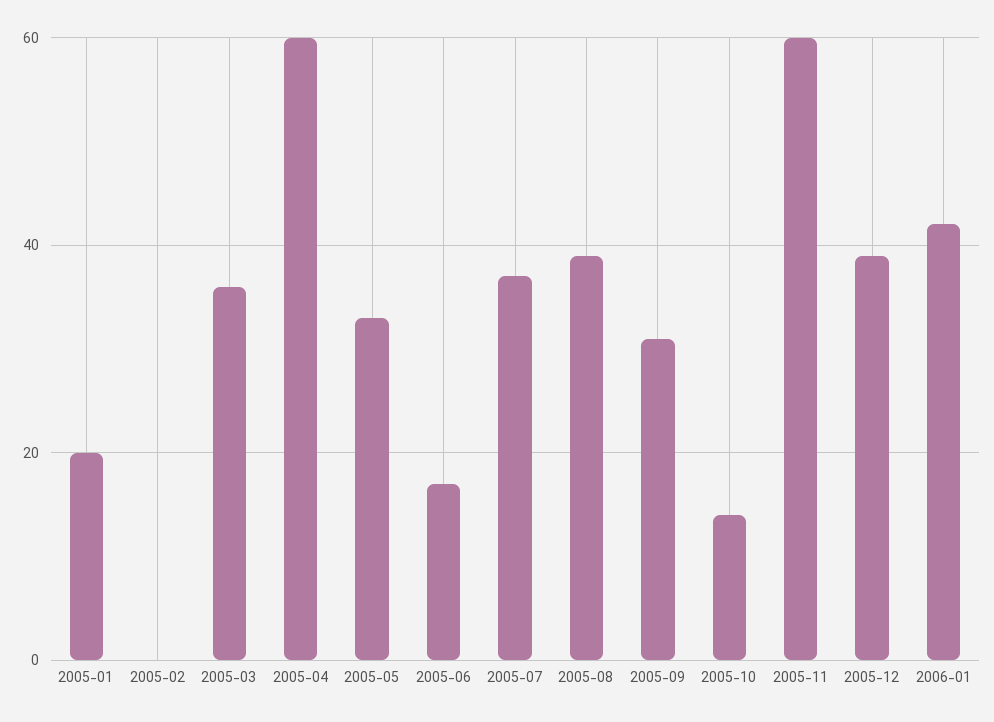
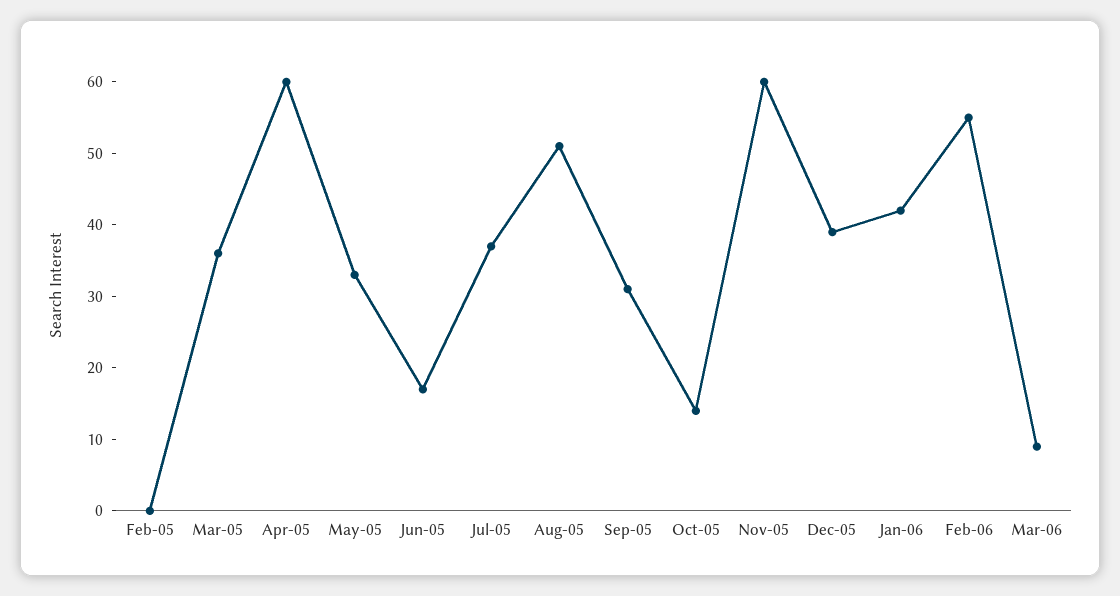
2005-01: 20 -> none
2005-08: 40 -> 50
Feb-06: none -> 55
Mar-06: none -> 10

